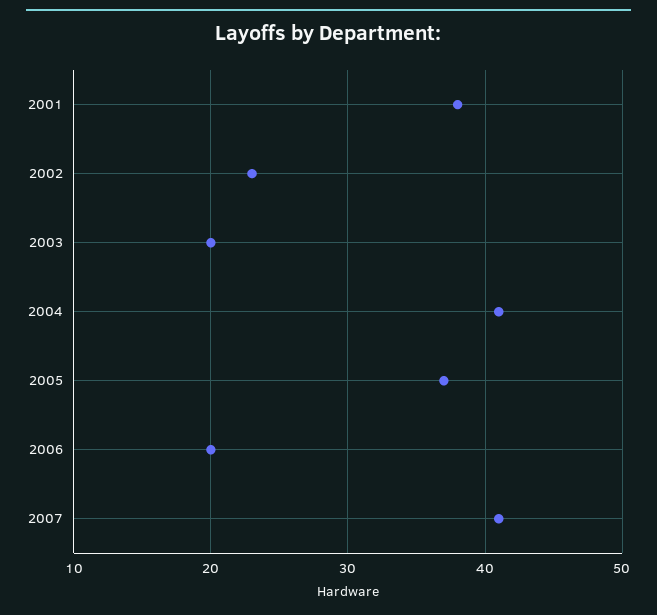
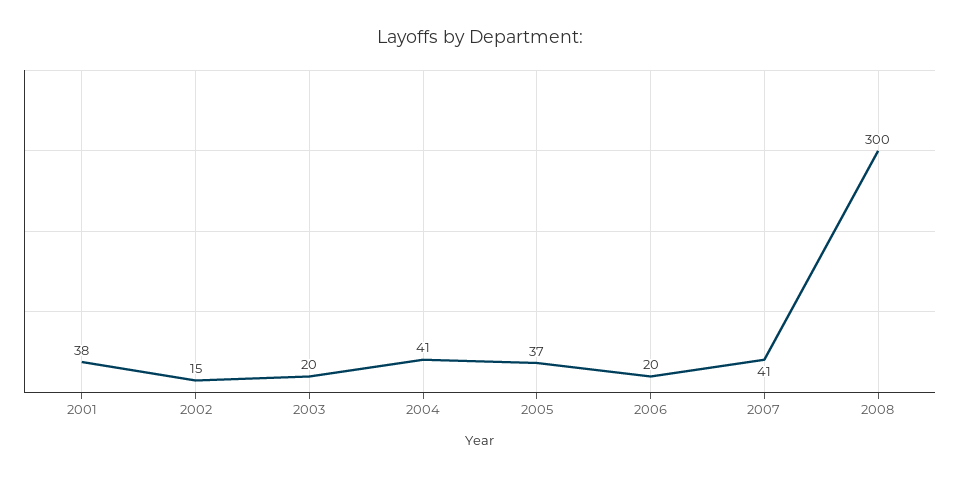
2002: 23 -> 15
2008: none -> 300

